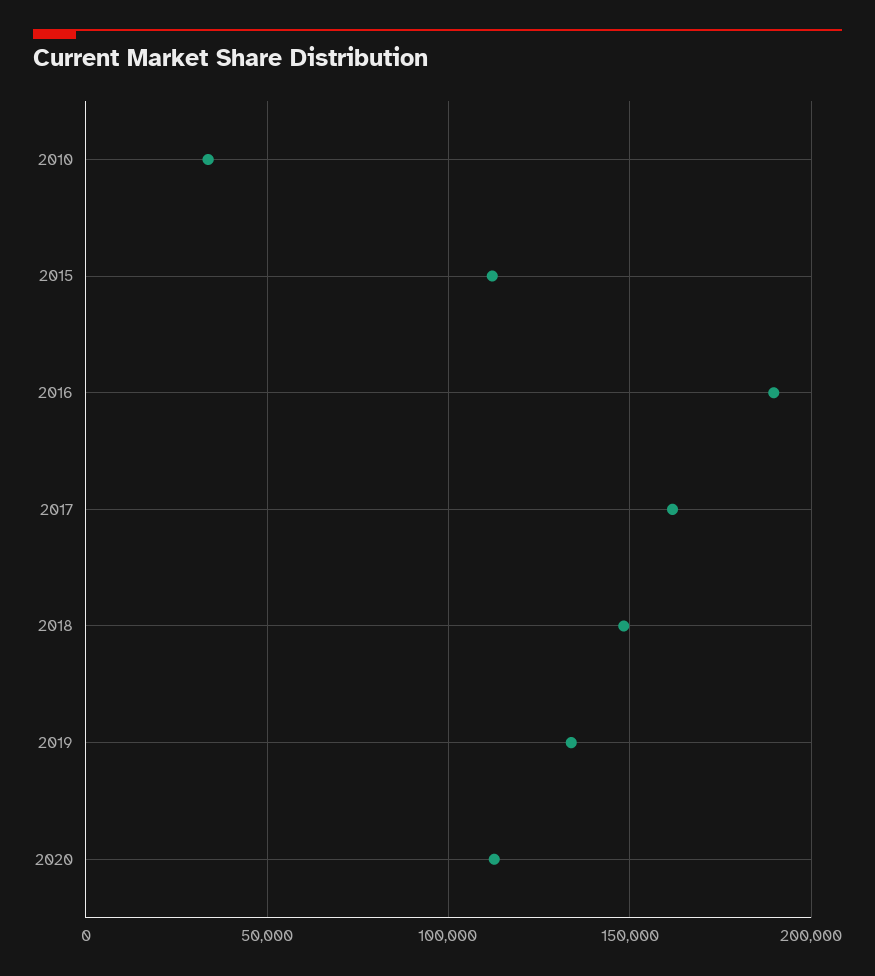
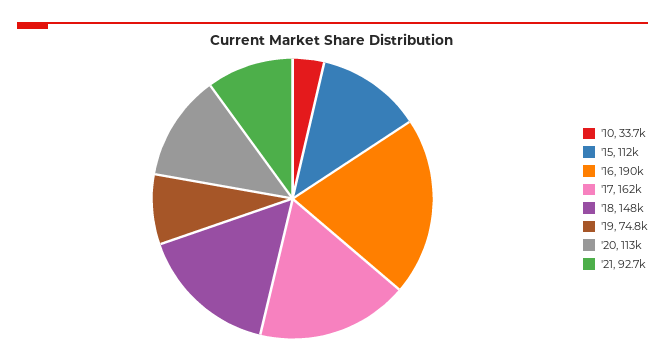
2019: 135000 -> 74800
'21: none -> 92700

